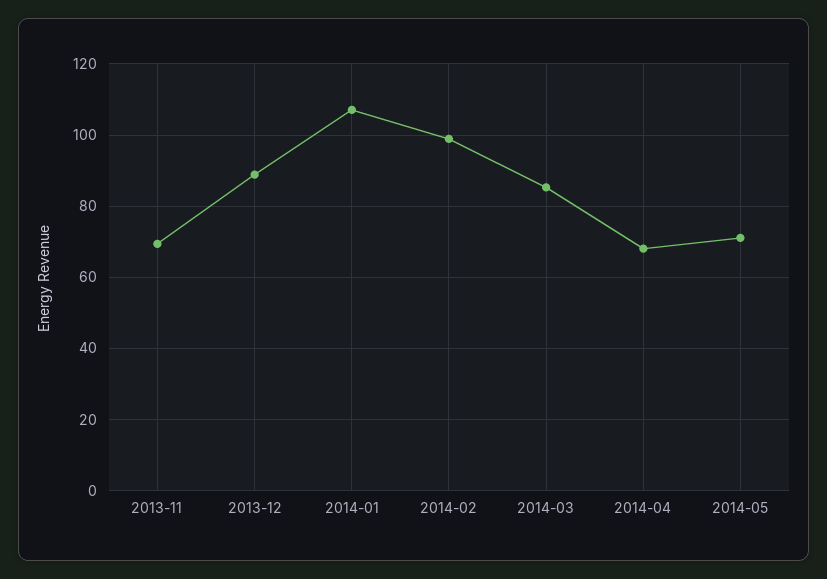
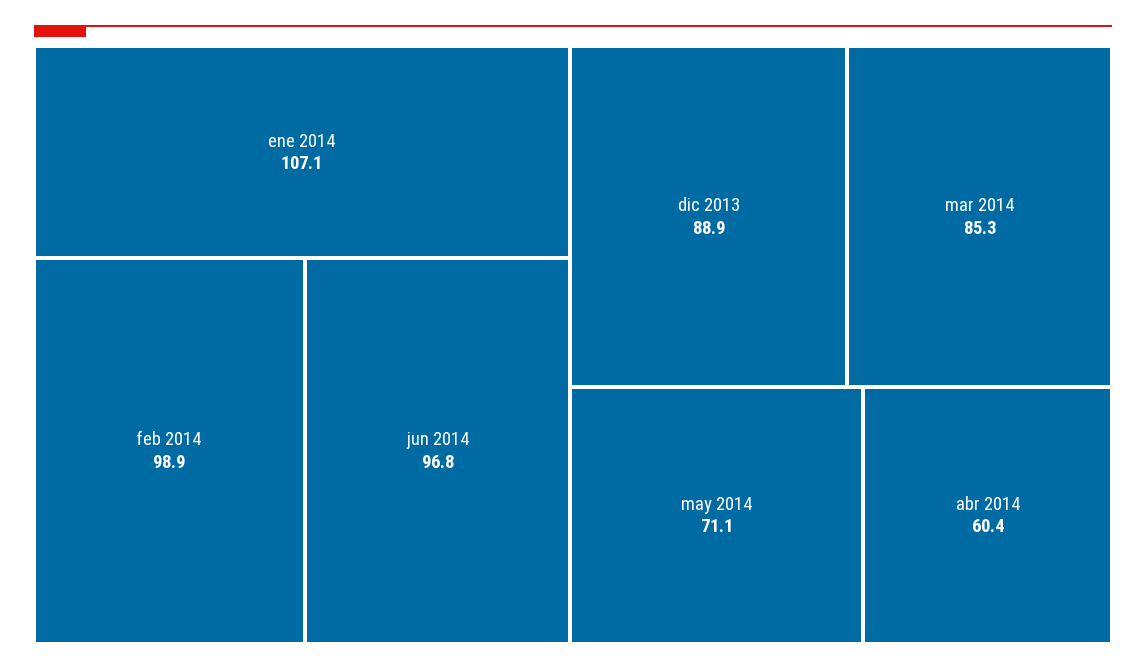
2013-11: 70 -> none
2014-04: 68 -> 60.4
jun 2014: none -> 96.8

